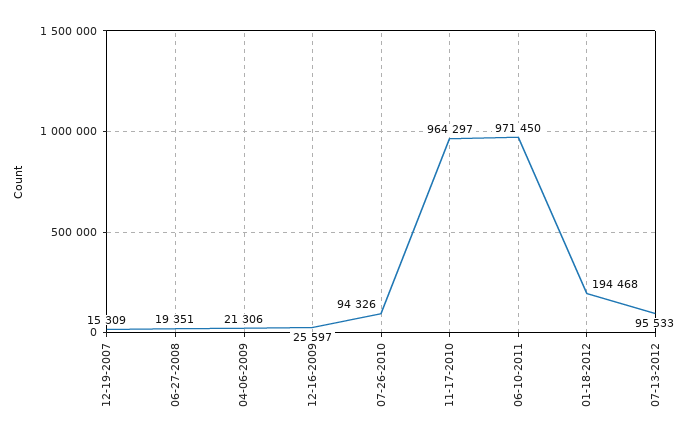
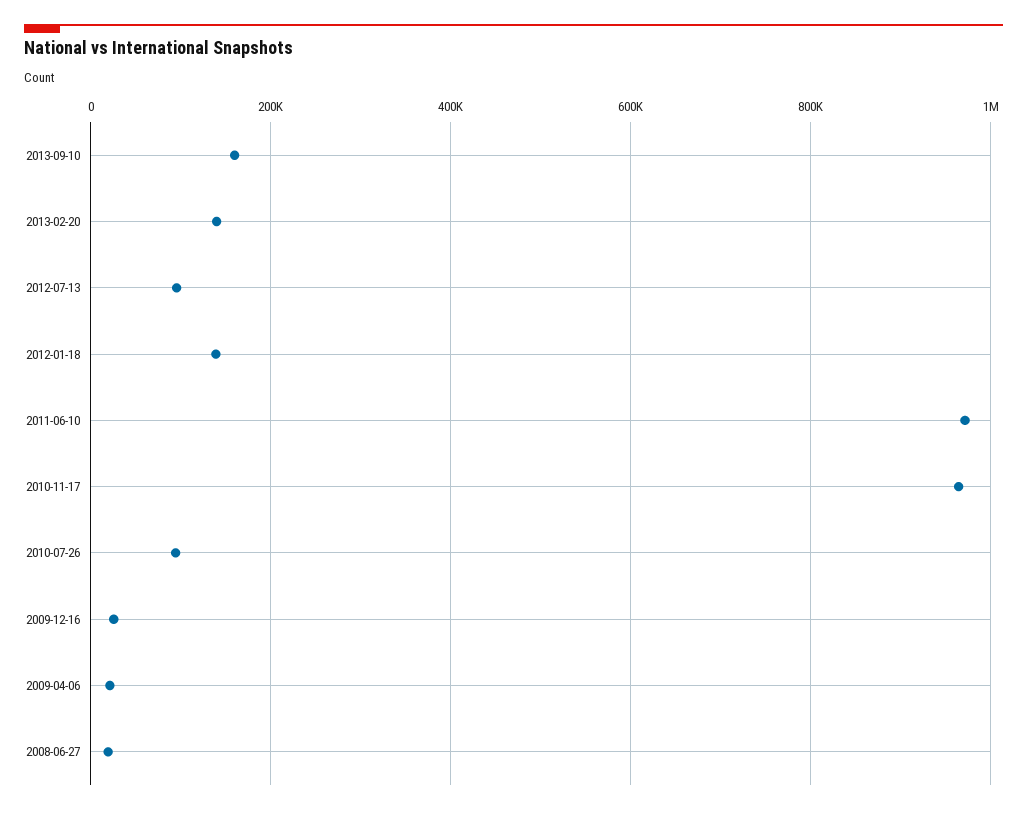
12-19-2007: 15309 -> none
01-18-2012: 194468 -> 140000
2013-09-10: none -> 160000
2013-02-20: none -> 140000

